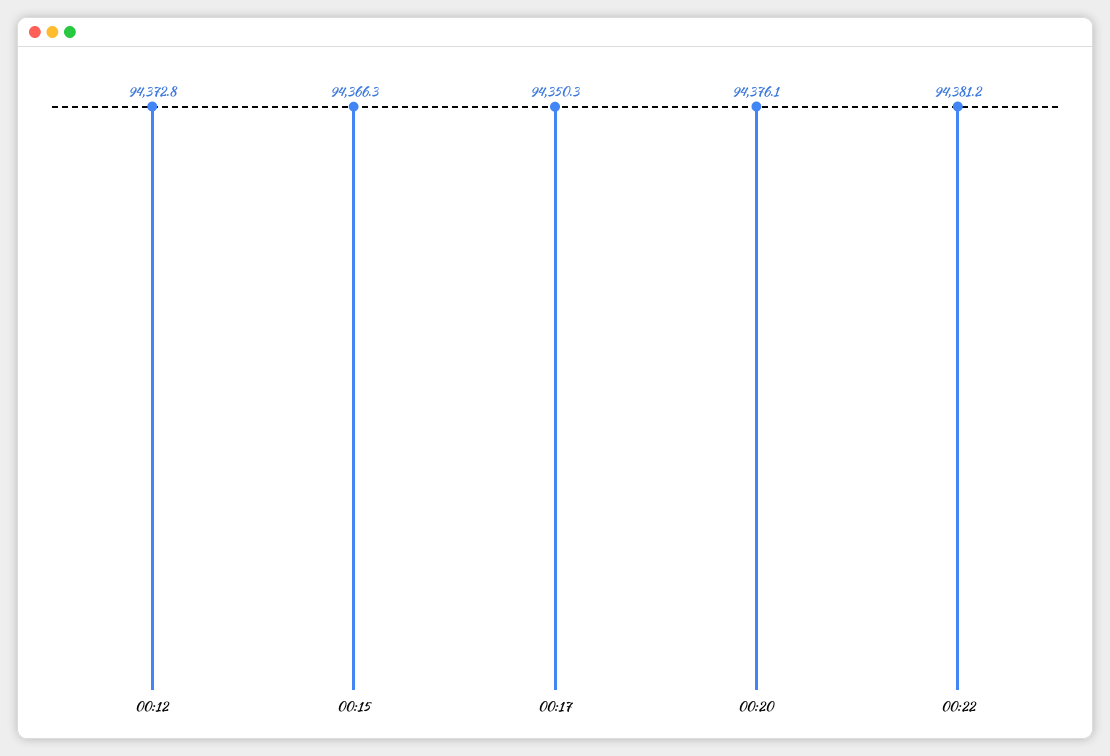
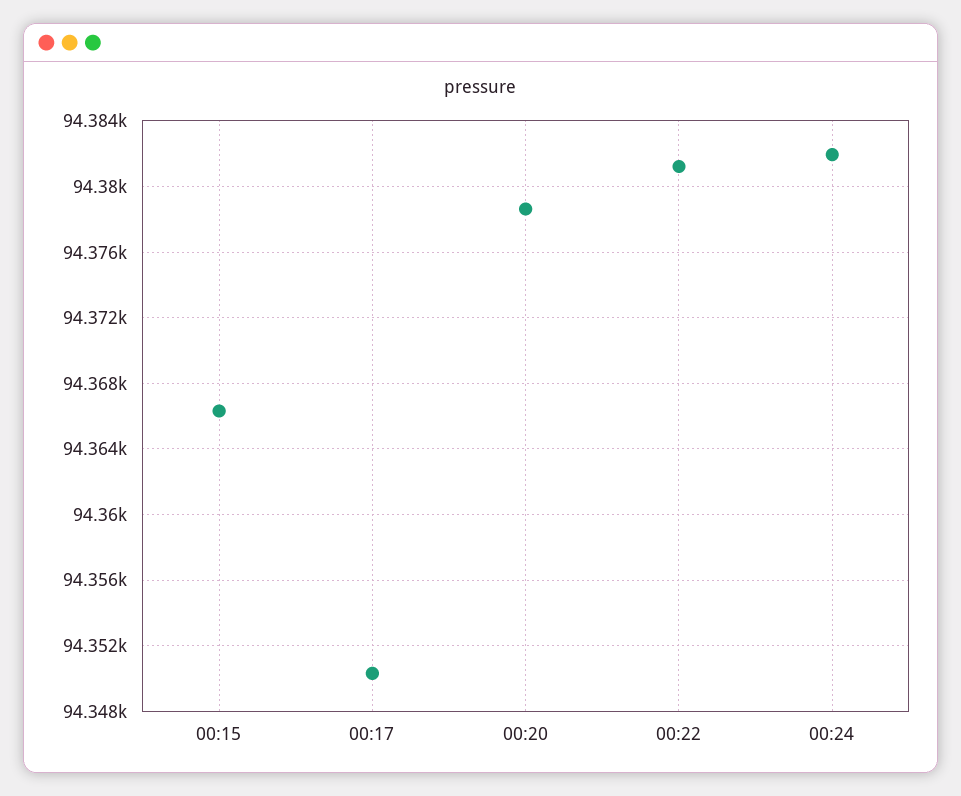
00:12: 94372.8 -> none
00:20: 94376.1 -> 94378.5
00:24: none -> 94382

